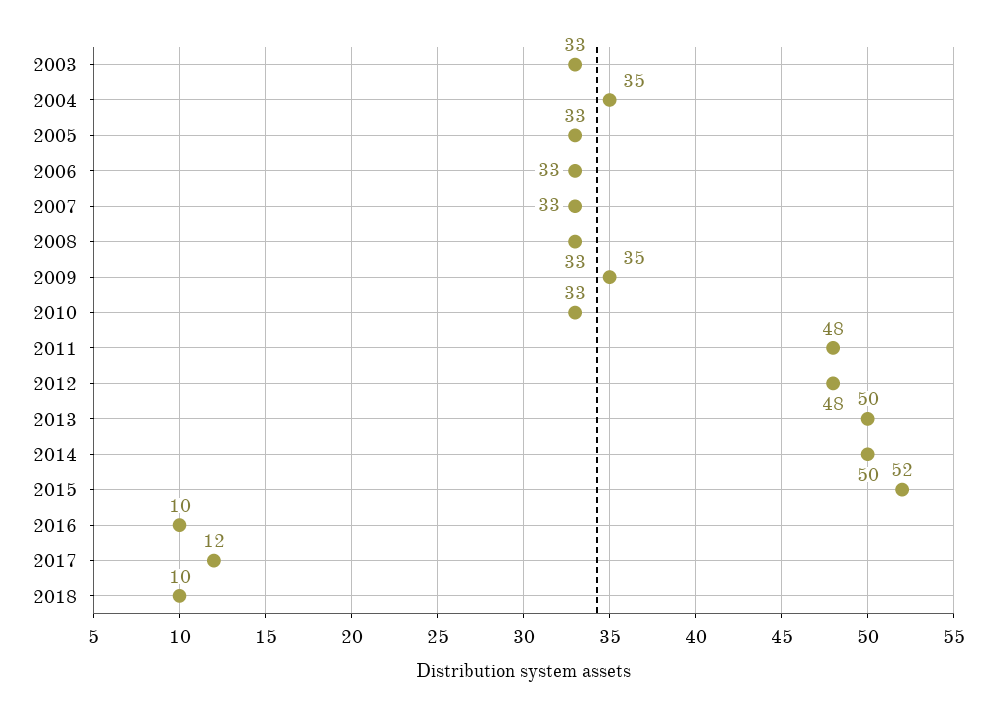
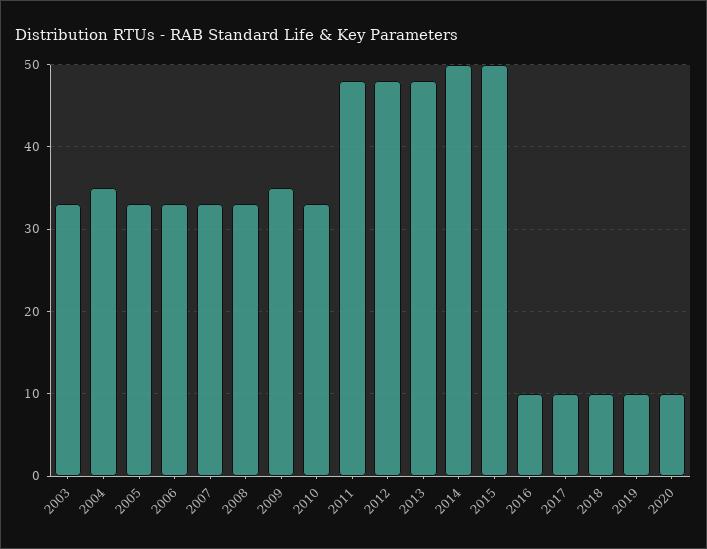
2013: 50 -> 48
2015: 52 -> 50
2017: 12 -> 10
2019: none -> 10
2020: none -> 10

